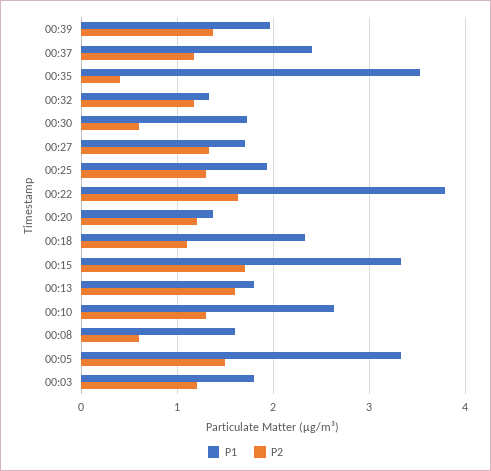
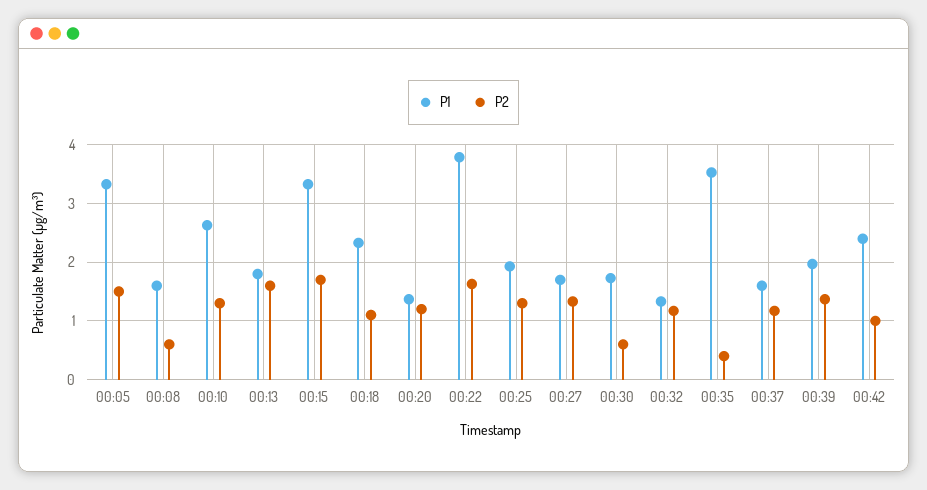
P1, 00:37: 2.4 -> 1.6
P1, 00:03: 1.8 -> none
P2, 00:03: 1.2 -> none
P1, 00:42: none -> 2.4
P2, 00:42: none -> 1

